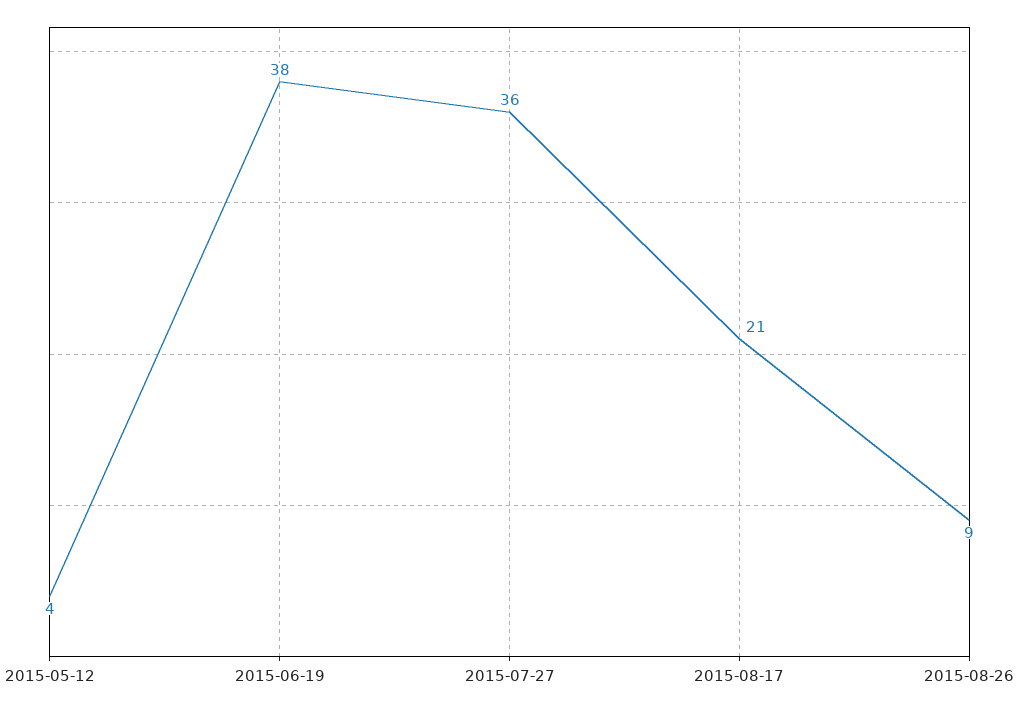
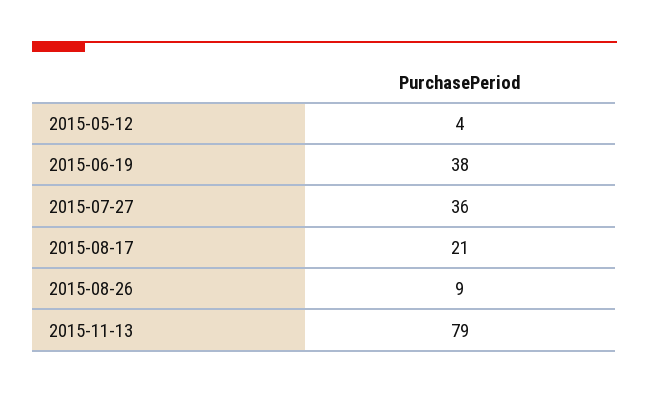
2015-11-13: none -> 79

